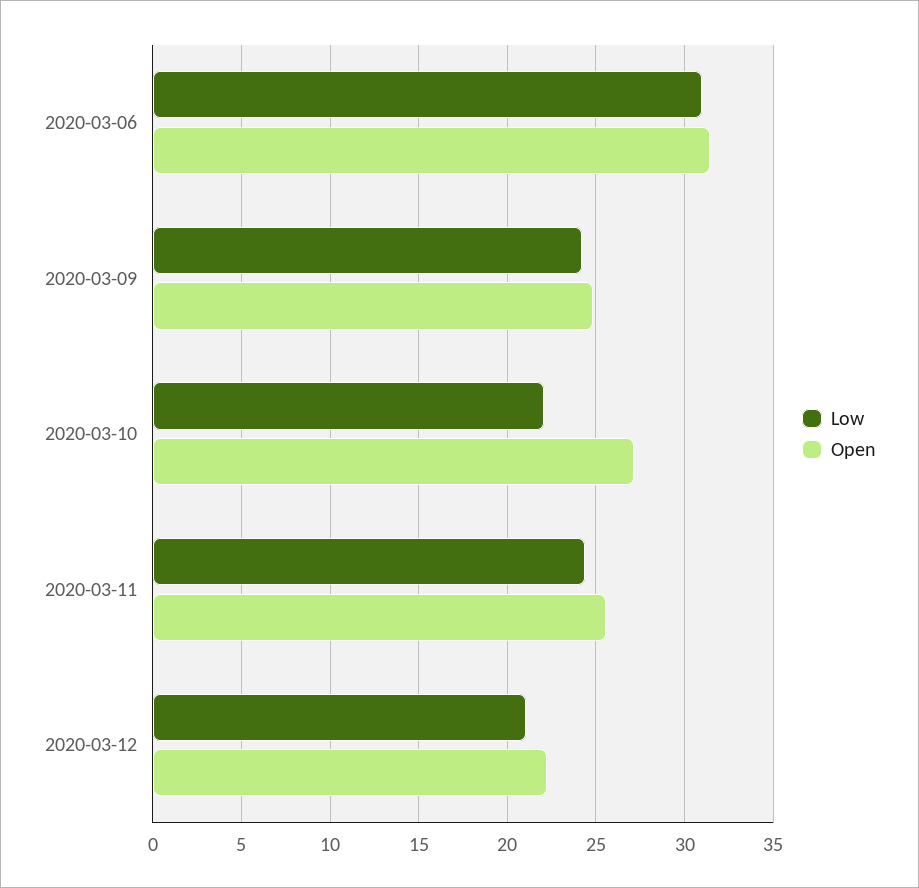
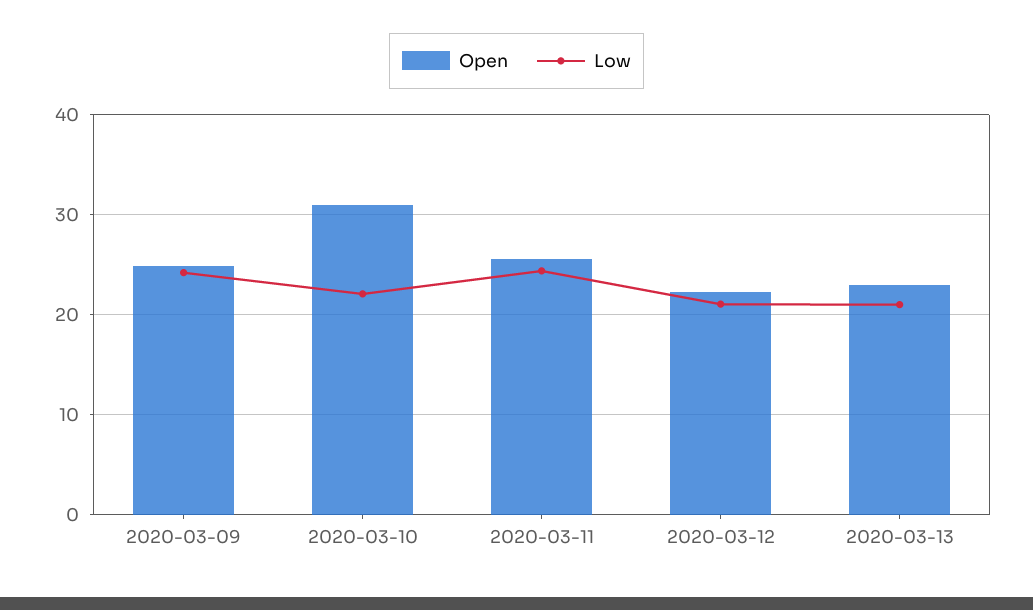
Low, 2020-03-06: 31 -> none
Open, 2020-03-06: 31.5 -> none
Open, 2020-03-10: 27 -> 31
Open, 2020-03-13: none -> 23
Low, 2020-03-13: none -> 21

